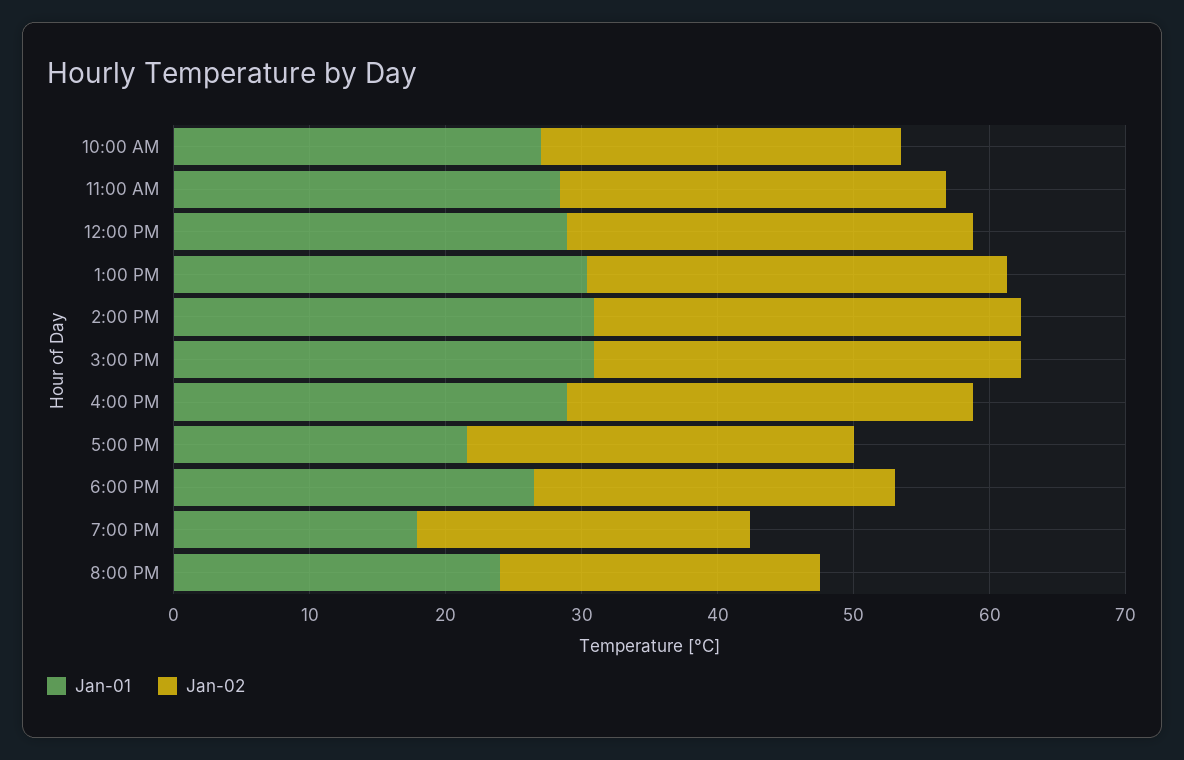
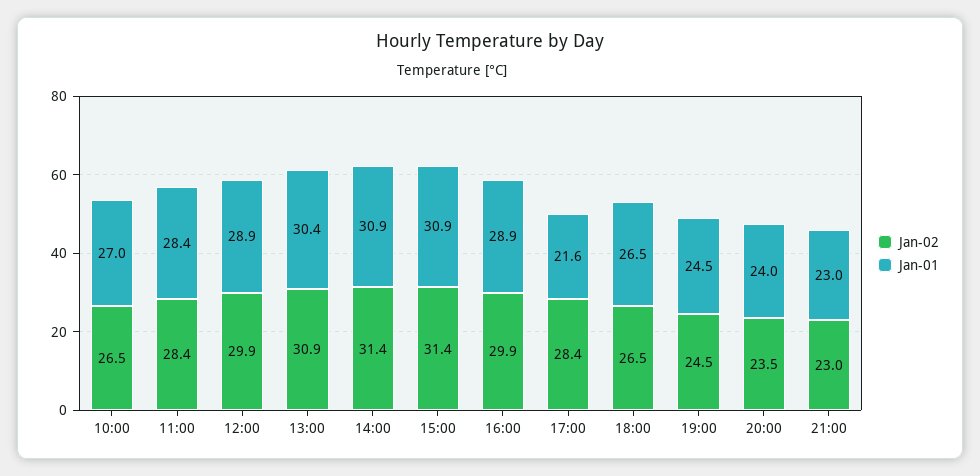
Jan-01, 7:00 PM: 18 -> 24.5
Jan-02, 21:00: none -> 23
Jan-01, 21:00: none -> 23

